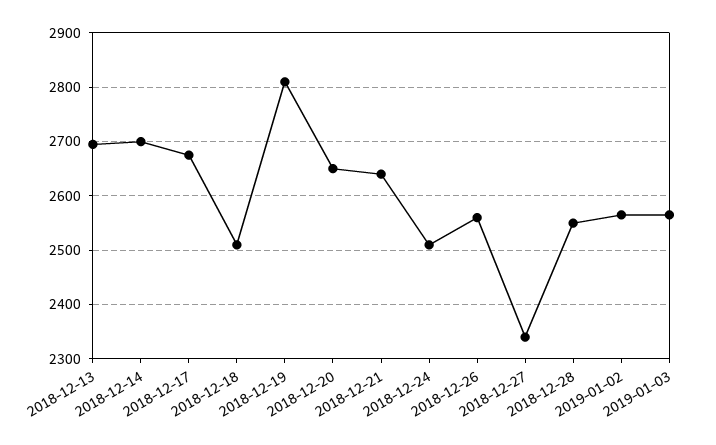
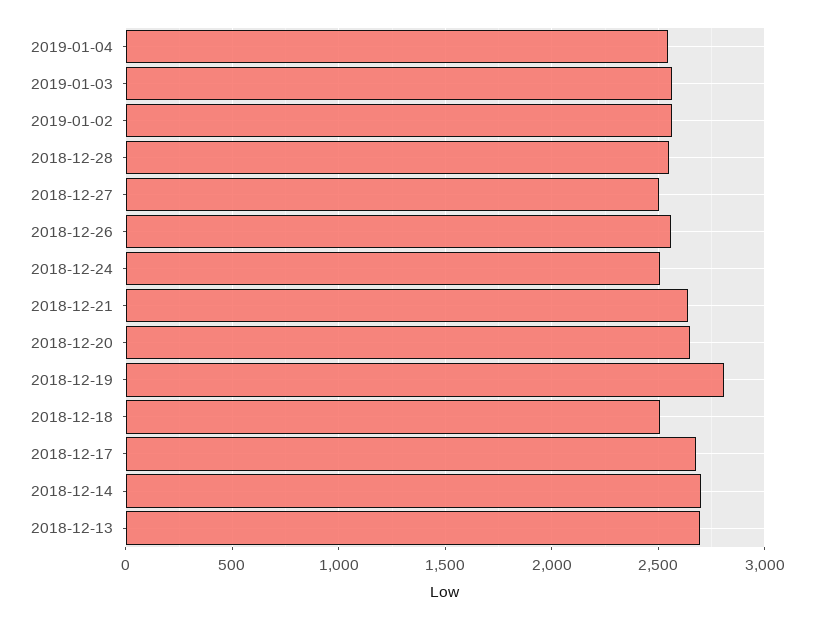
2018-12-27: 2340 -> 2500
2019-01-04: none -> 2550

